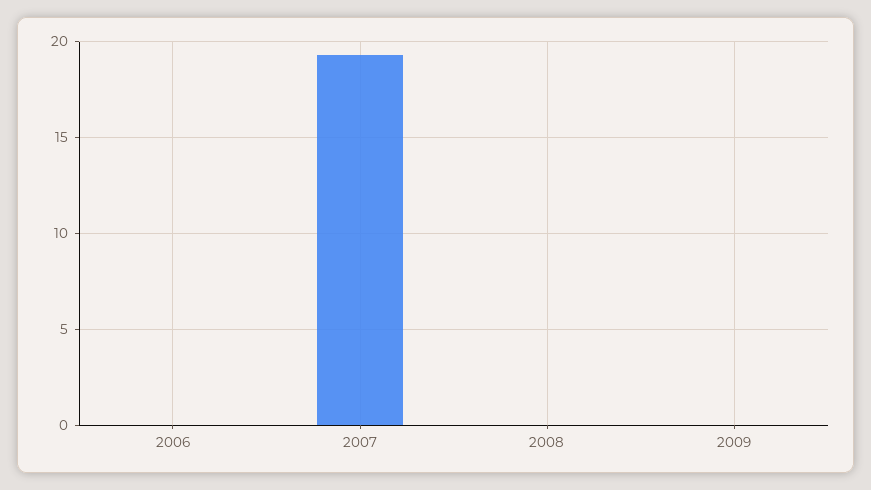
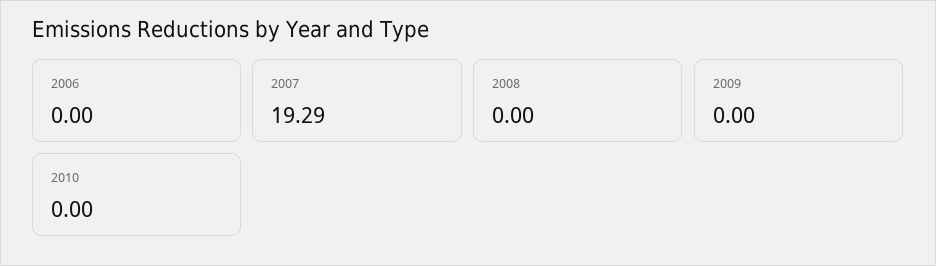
2010: none -> 0

